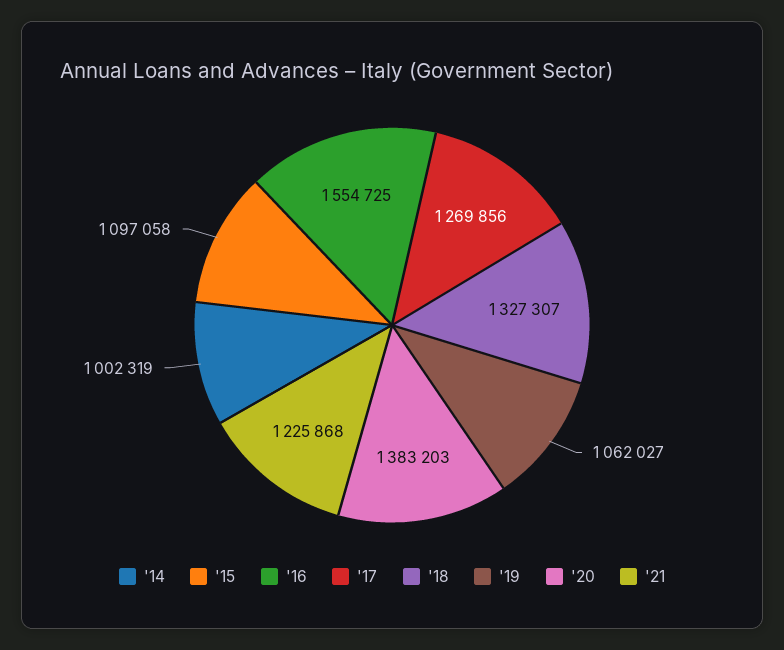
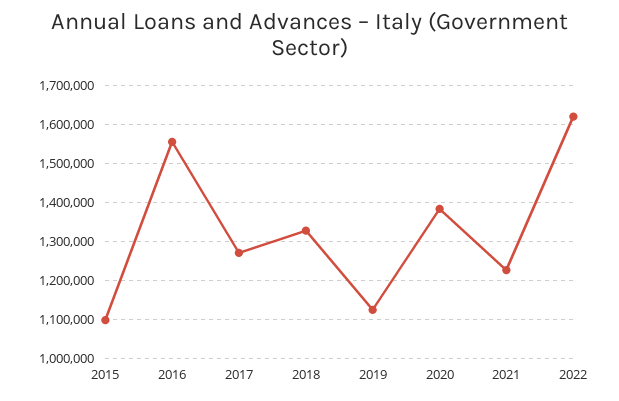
'14: 1002319 -> none
'19: 1062027 -> 1120000
2022: none -> 1620000

